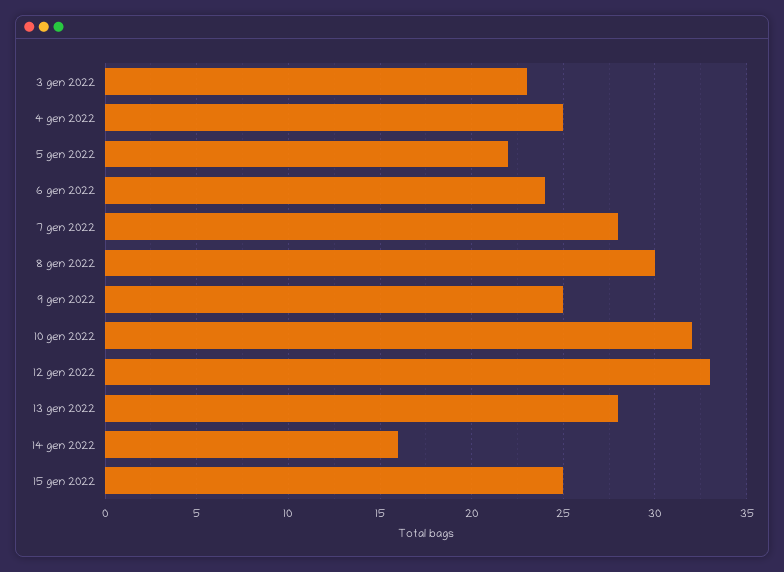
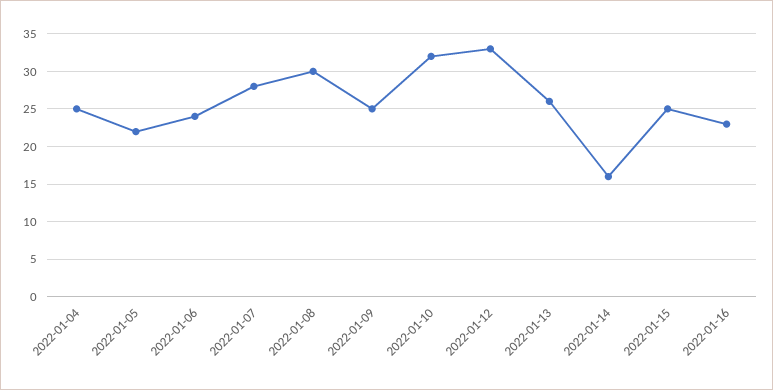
3 gen 2022: 23 -> none
13 gen 2022: 28 -> 26
2022-01-16: none -> 23

